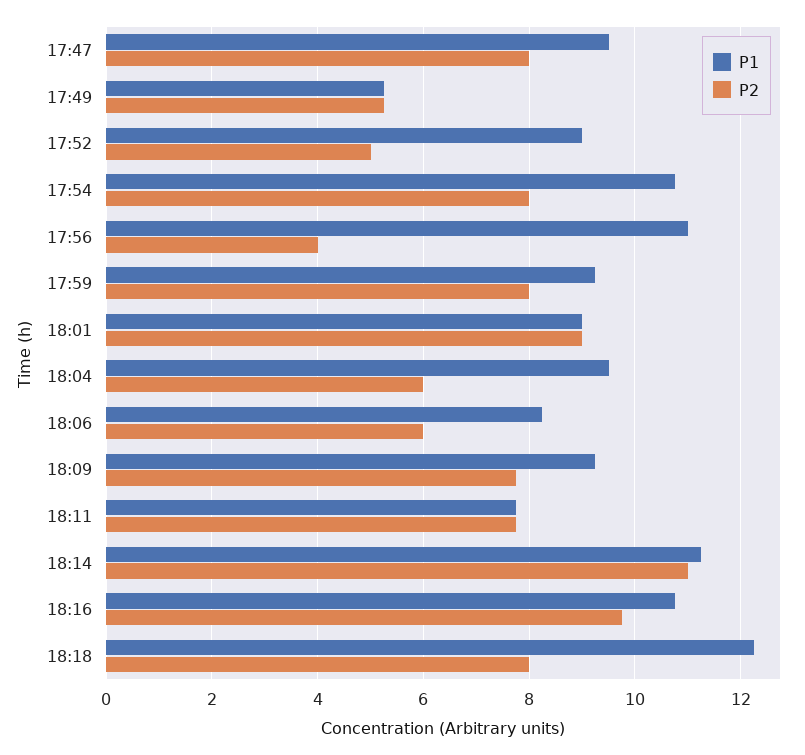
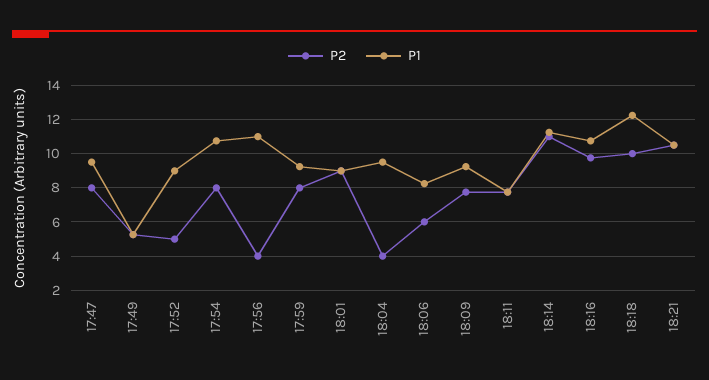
P2, 18:04: 6 -> 4
P2, 18:18: 8 -> 10
P2, 18:21: none -> 10.5
P1, 18:21: none -> 10.5

